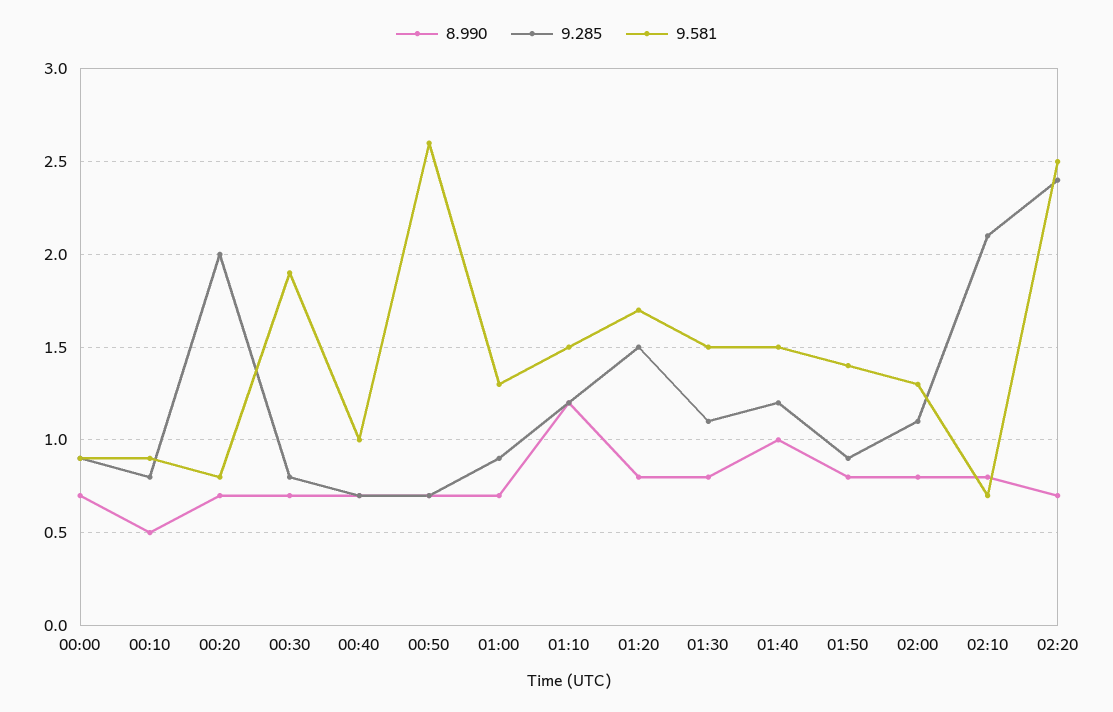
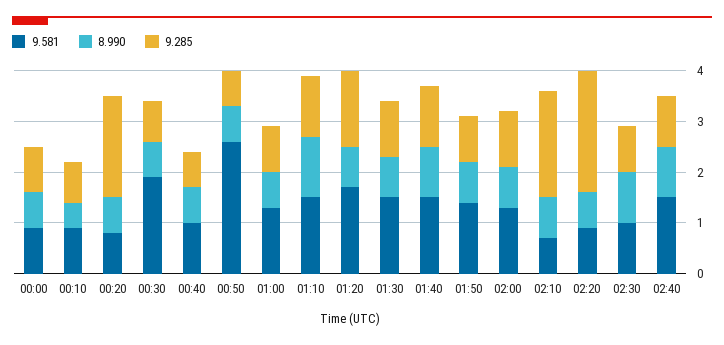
9.581, 02:20: 2.5 -> 1
9.581, 02:30: none -> 1
8.990, 02:30: none -> 1
9.285, 02:30: none -> 1
9.581, 02:40: none -> 1.5
8.990, 02:40: none -> 1
9.285, 02:40: none -> 1

